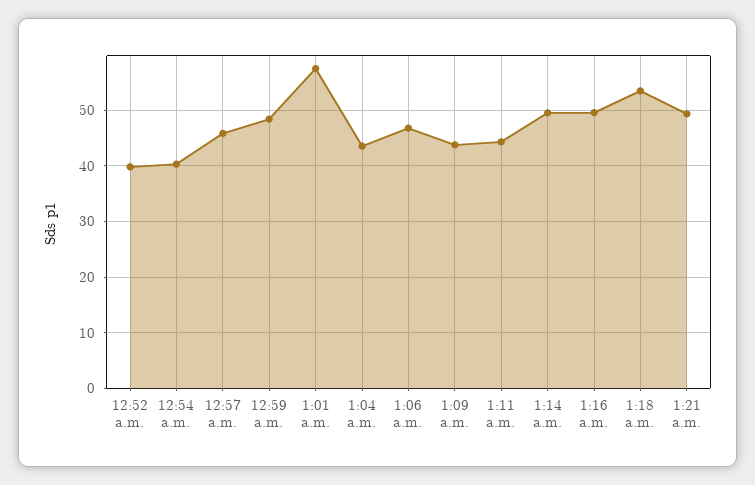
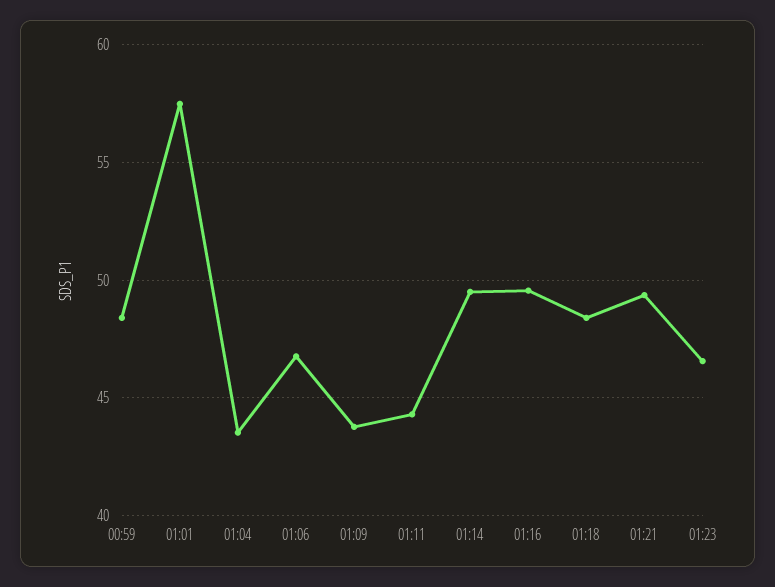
12:52 a.m.: 40 -> none
12:54 a.m.: 40 -> none
12:57 a.m.: 46 -> none
1:18 a.m.: 54 -> 48.5
01:23: none -> 46.5

